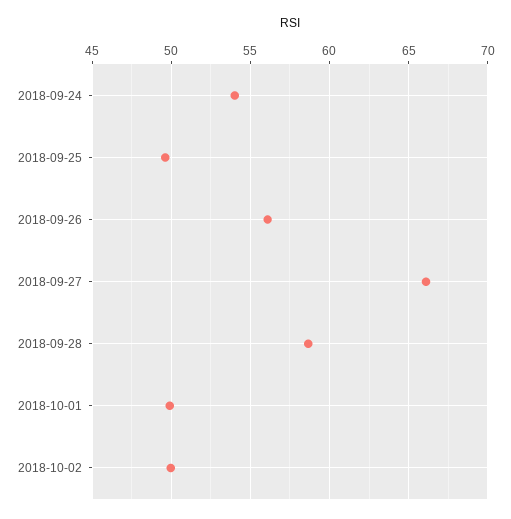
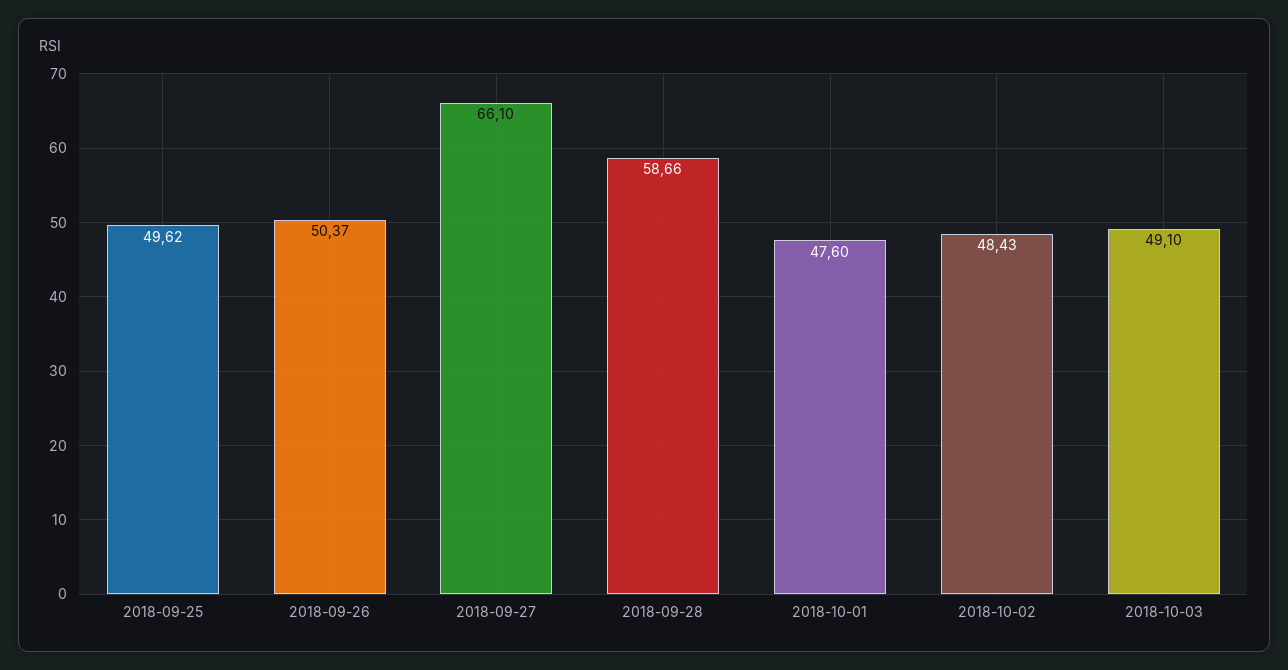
2018-09-24: 54 -> none
2018-09-26: 56 -> 50.37
2018-10-01: 50 -> 47.6
2018-10-02: 50 -> 48.43
2018-10-03: none -> 49.1

